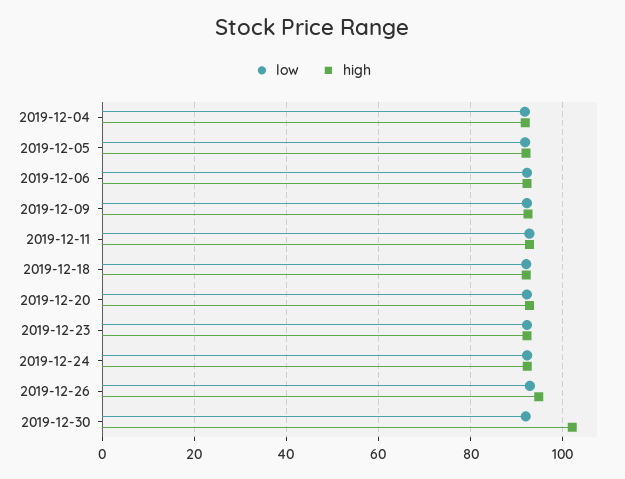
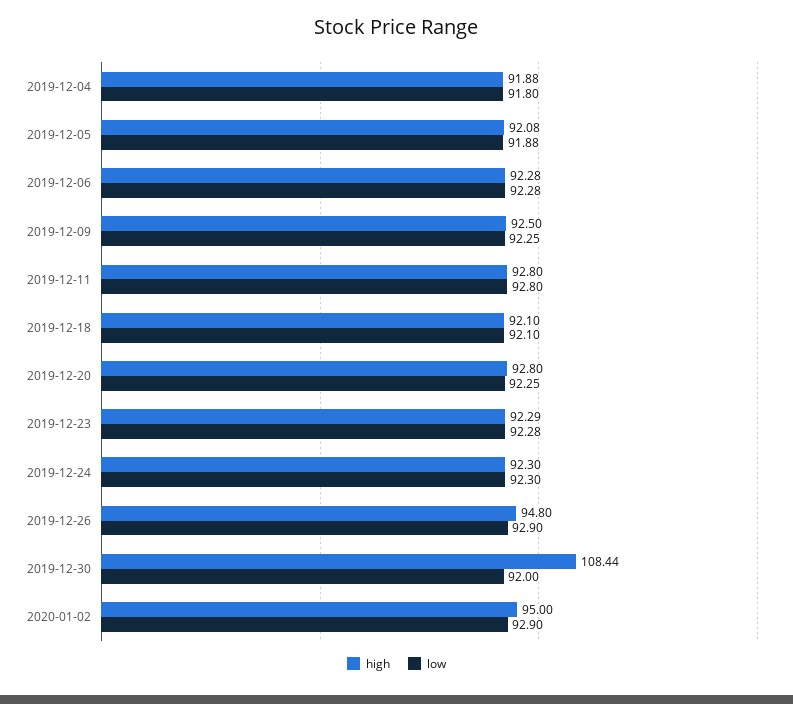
high, 2019-12-30: 102 -> 108.44
high, 2020-01-02: none -> 95
low, 2020-01-02: none -> 92.9

